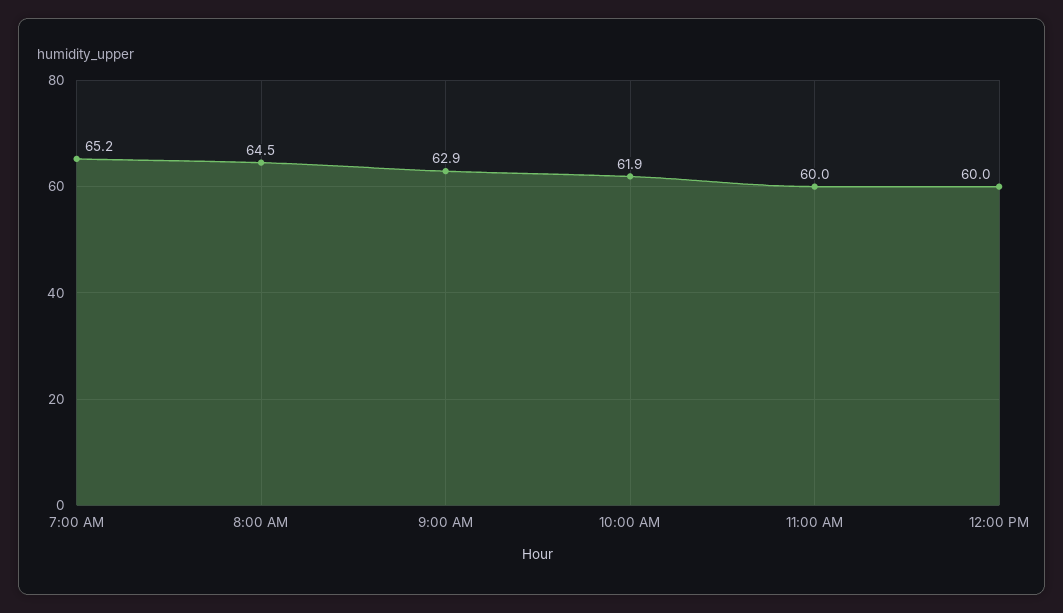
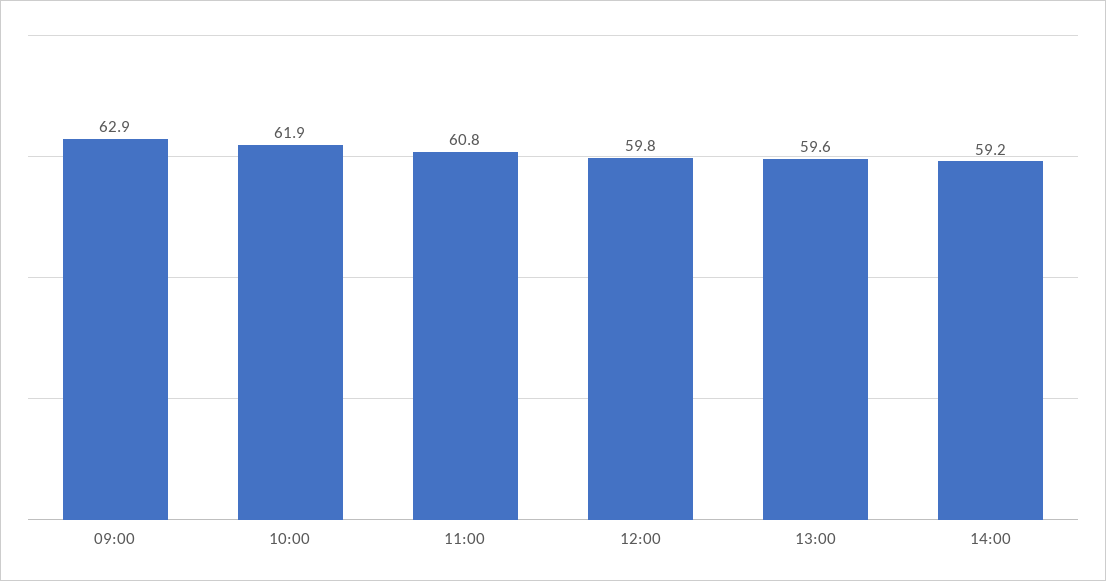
7:00 AM: 65.2 -> none
8:00 AM: 64.5 -> none
11:00 AM: 60 -> 60.8
12:00 PM: 60 -> 59.8
13:00: none -> 59.6
14:00: none -> 59.2

